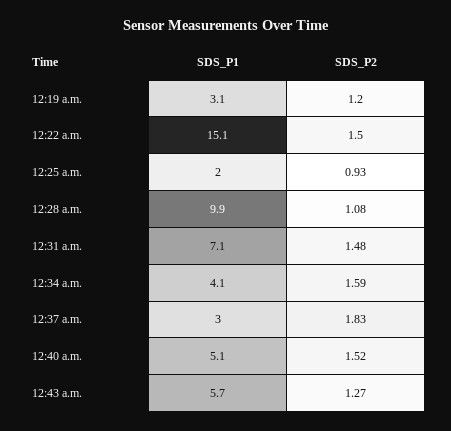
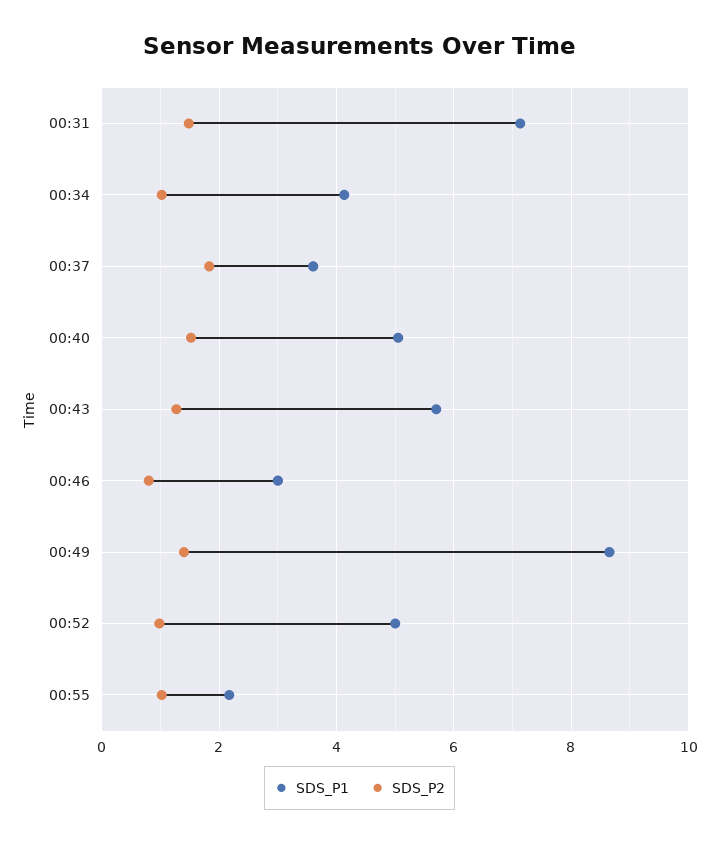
SDS_P1, 12:19 a.m.: 3.1 -> none
SDS_P2, 12:19 a.m.: 1.2 -> none
SDS_P1, 12:22 a.m.: 15.1 -> none
SDS_P2, 12:22 a.m.: 1.5 -> none
SDS_P1, 12:25 a.m.: 2 -> none
SDS_P2, 12:25 a.m.: 0.93 -> none
SDS_P1, 12:28 a.m.: 9.9 -> none
SDS_P2, 12:28 a.m.: 1.08 -> none
SDS_P2, 12:34 a.m.: 1.59 -> 1
SDS_P1, 12:37 a.m.: 3 -> 3.6
SDS_P1, 00:46: none -> 3
SDS_P2, 00:46: none -> 0.8
SDS_P1, 00:49: none -> 8.6
SDS_P2, 00:49: none -> 1.4
SDS_P1, 00:52: none -> 5
SDS_P2, 00:52: none -> 1
SDS_P1, 00:55: none -> 2.2
SDS_P2, 00:55: none -> 1

